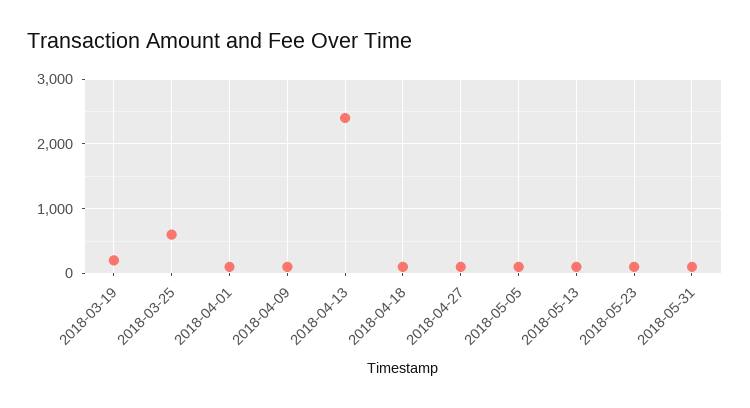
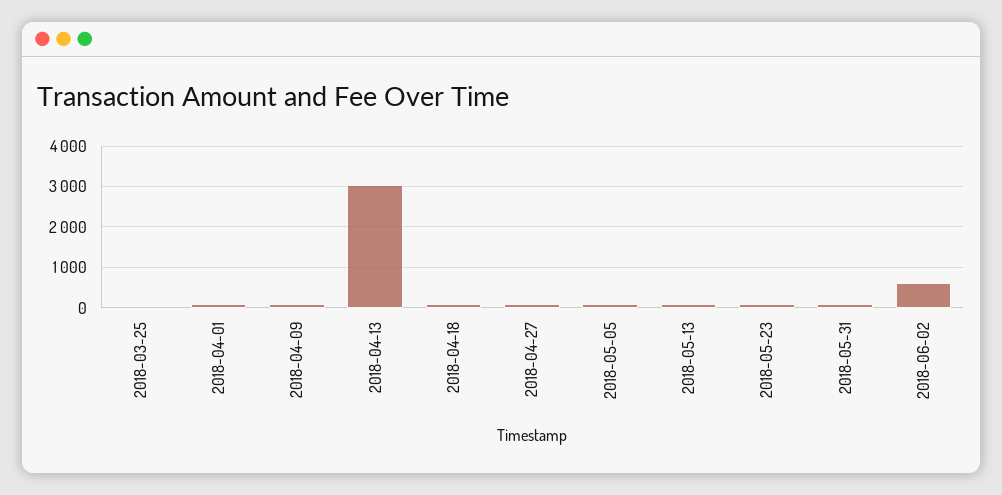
2018-03-19: 200 -> none
2018-03-25: 600 -> 0
2018-04-13: 2400 -> 3000
2018-06-02: none -> 600

